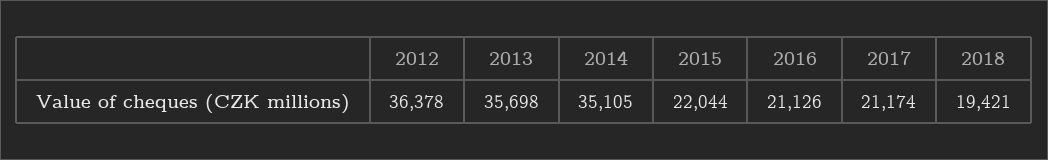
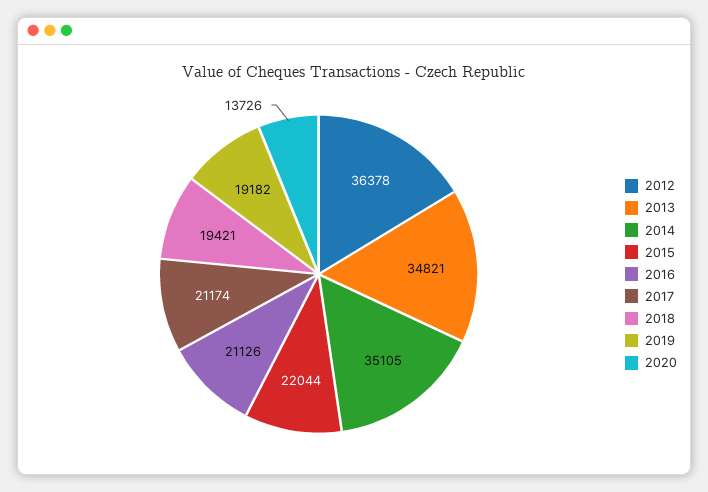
2013: 35698 -> 34821
2019: none -> 19182
2020: none -> 13726

